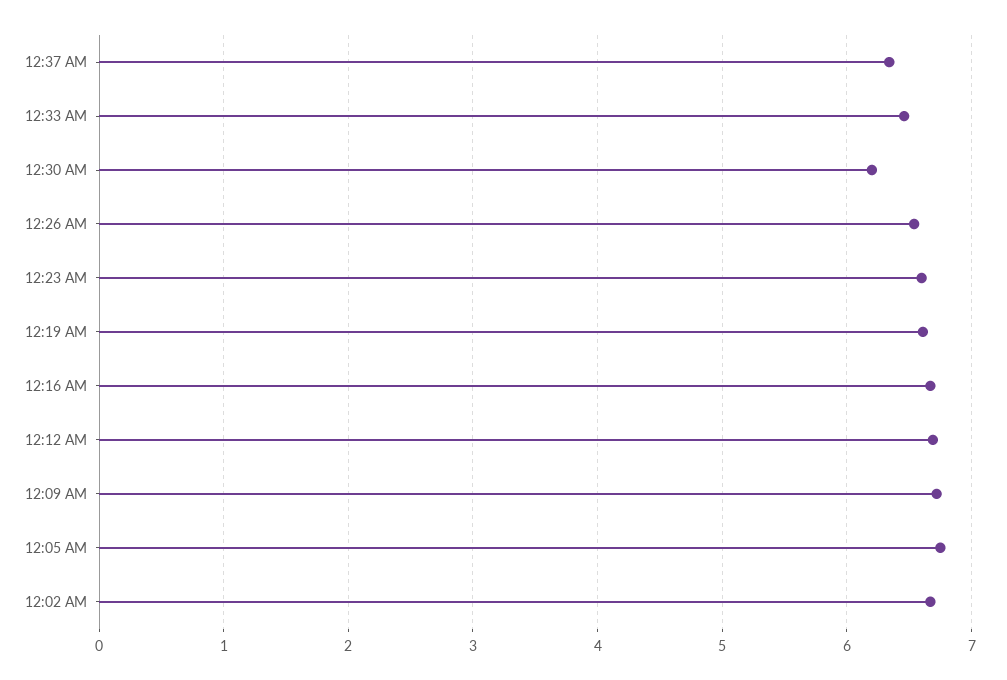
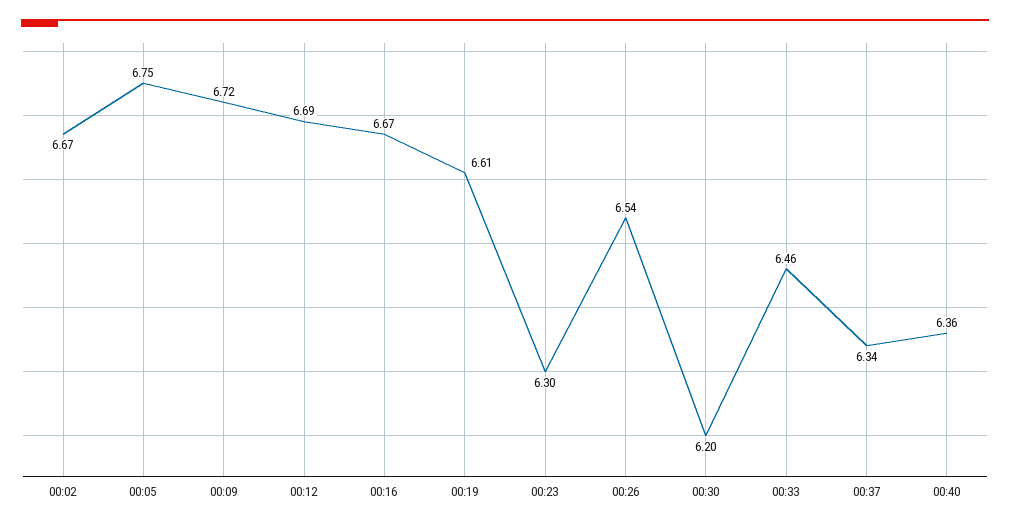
12:23 AM: 6.6 -> 6.3
00:40: none -> 6.36

